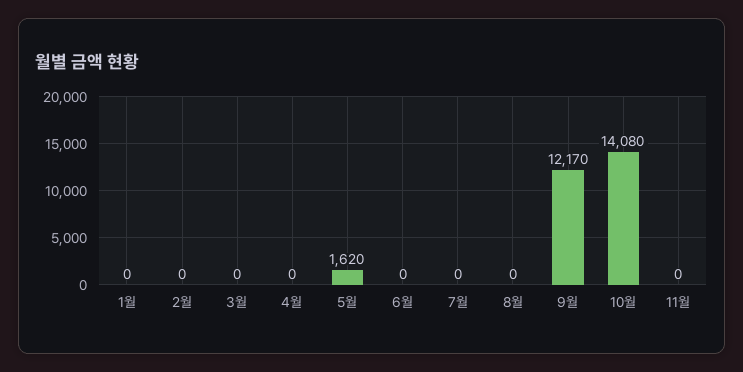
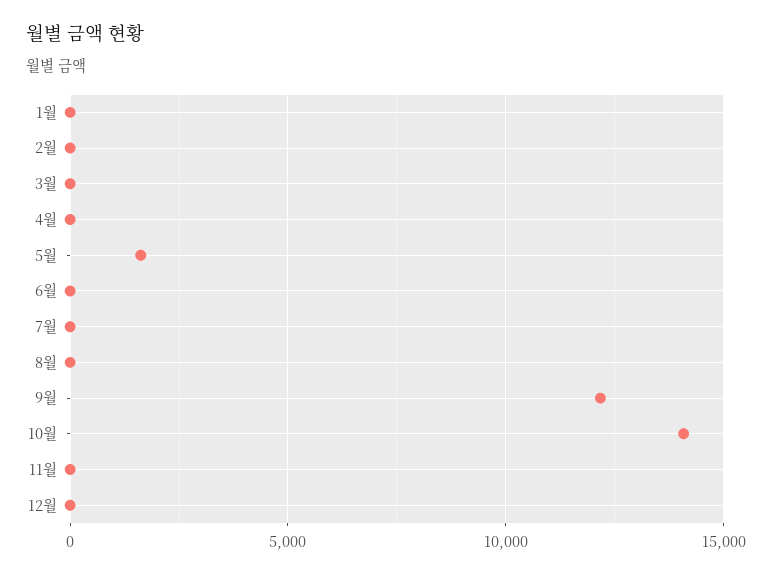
12월: none -> 0

